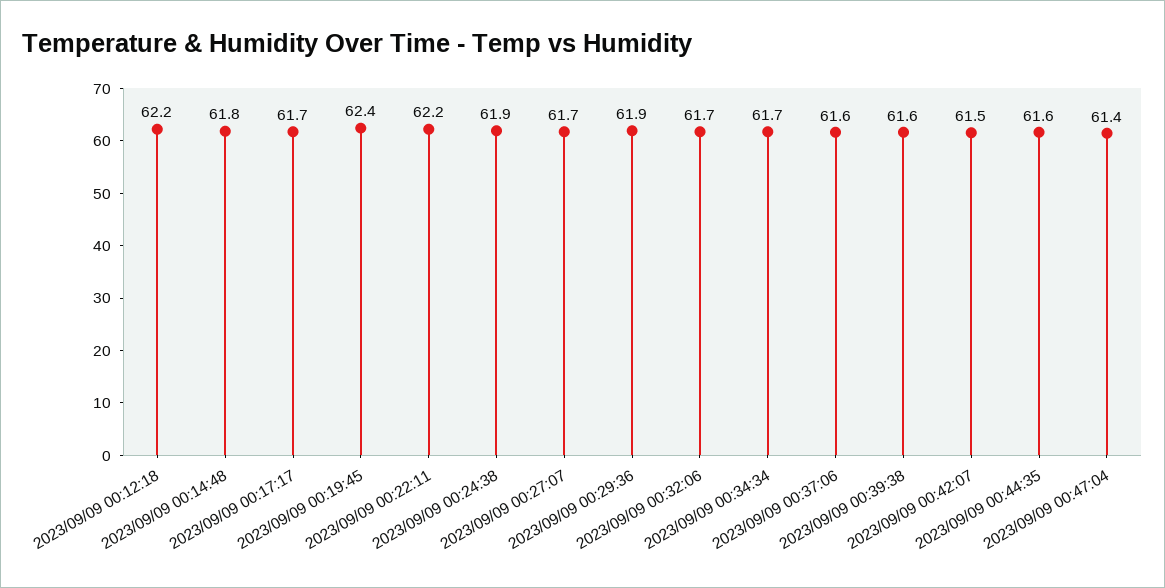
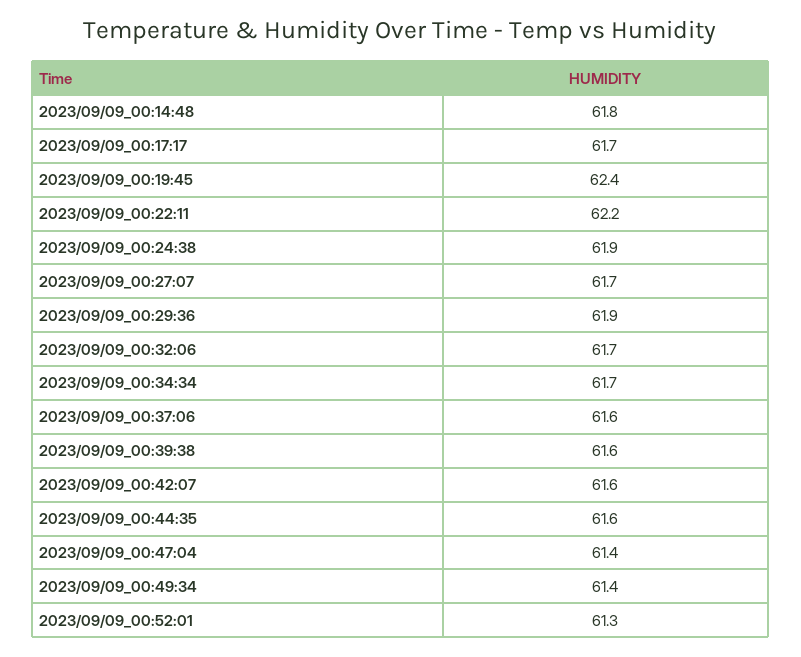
2023/09/09 00:12:18: 62.2 -> none
2023/09/09 00:42:07: 61.5 -> 61.6
2023/09/09_00:49:34: none -> 61.4
2023/09/09_00:52:01: none -> 61.3

